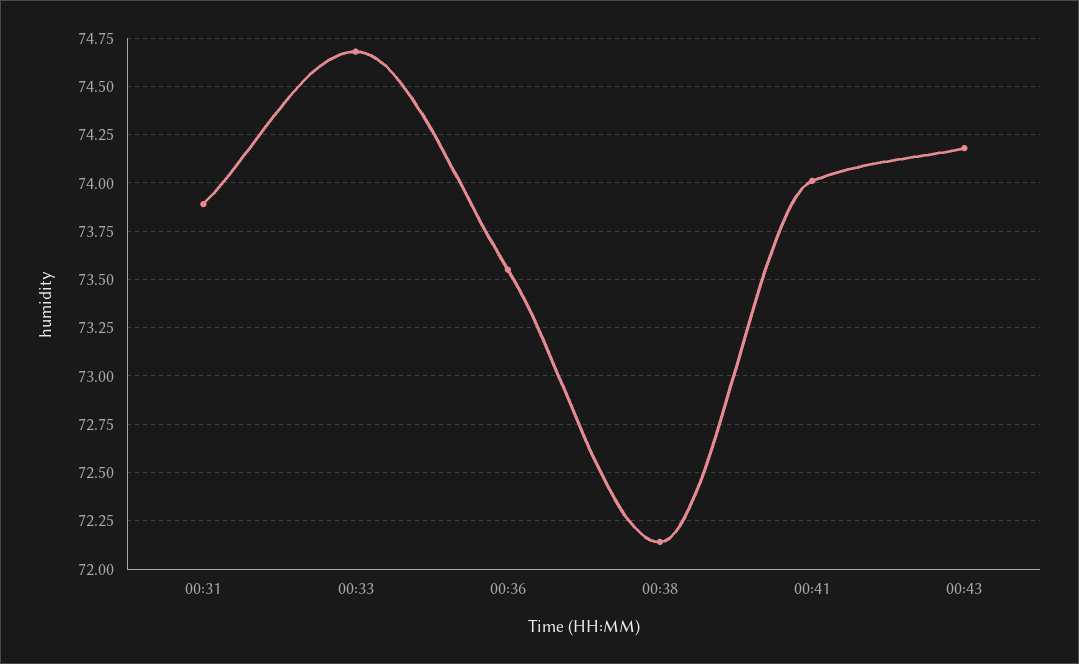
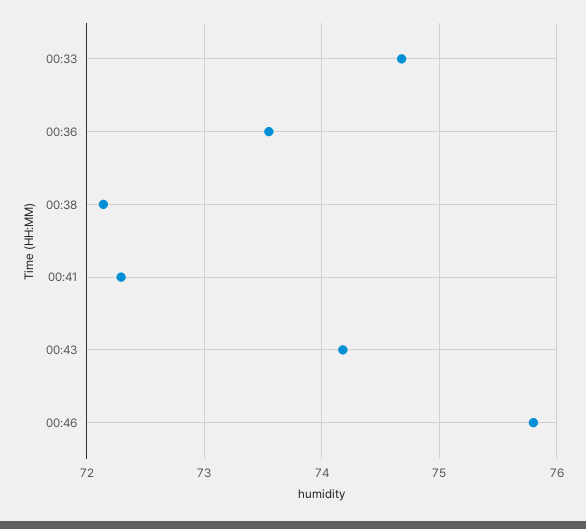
00:31: 73.9 -> none
00:41: 74 -> 72.3
00:46: none -> 75.8

